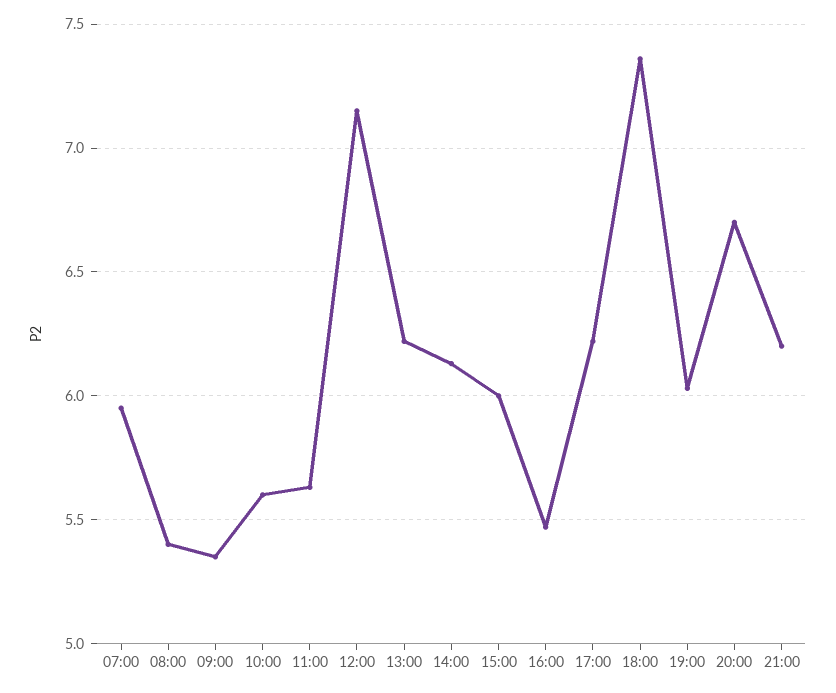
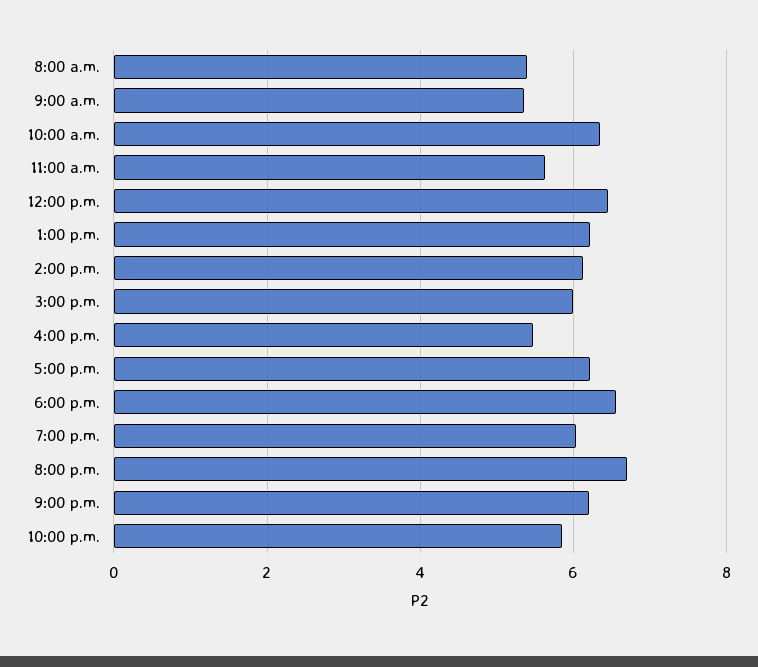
07:00: 5.95 -> none
10:00: 5.6 -> 6.4
12:00: 7.15 -> 6.4
18:00: 7.35 -> 6.6
10:00 p.m.: none -> 5.8

